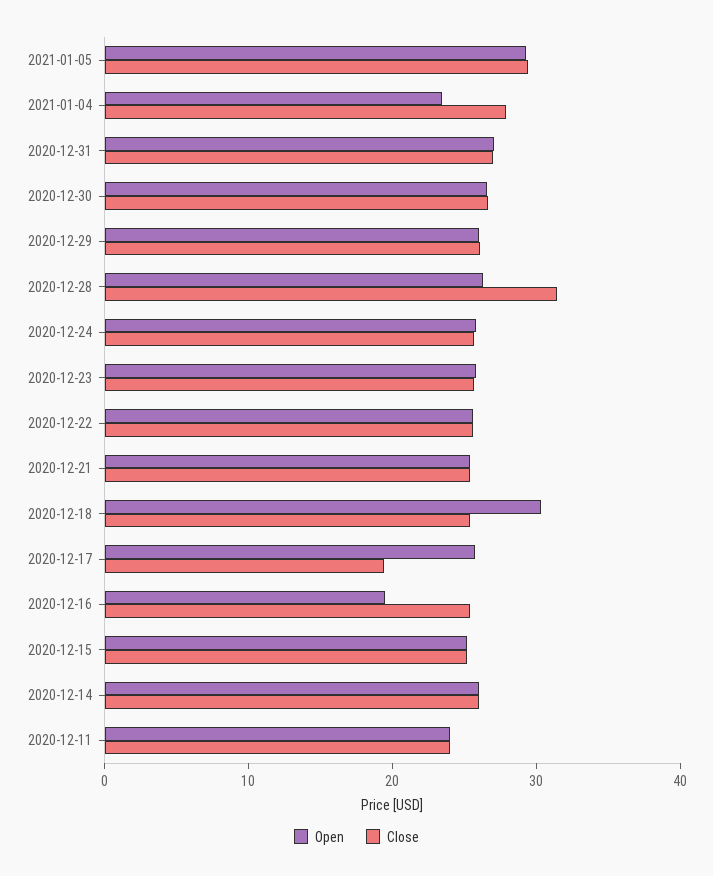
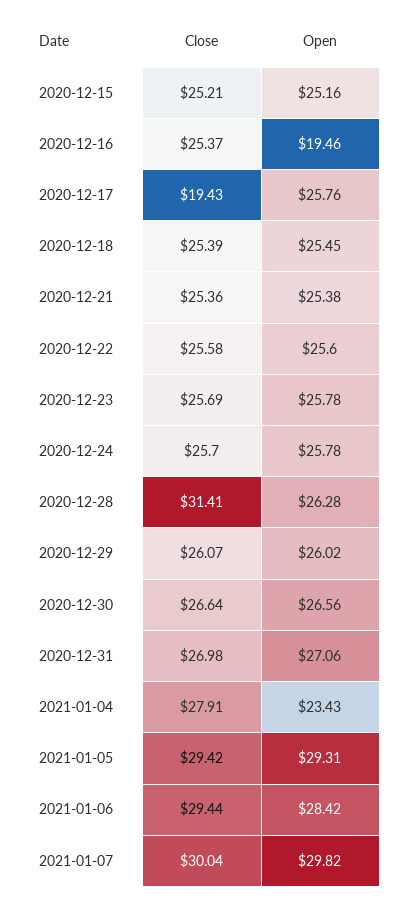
Open, 2020-12-18: 30 -> 25.45
Open, 2020-12-14: 26 -> none
Close, 2020-12-14: 26 -> none
Open, 2020-12-11: 24 -> none
Close, 2020-12-11: 24 -> none
Close, 2021-01-06: none -> 29.44
Open, 2021-01-06: none -> 28.42
Close, 2021-01-07: none -> 30.04
Open, 2021-01-07: none -> 29.82

